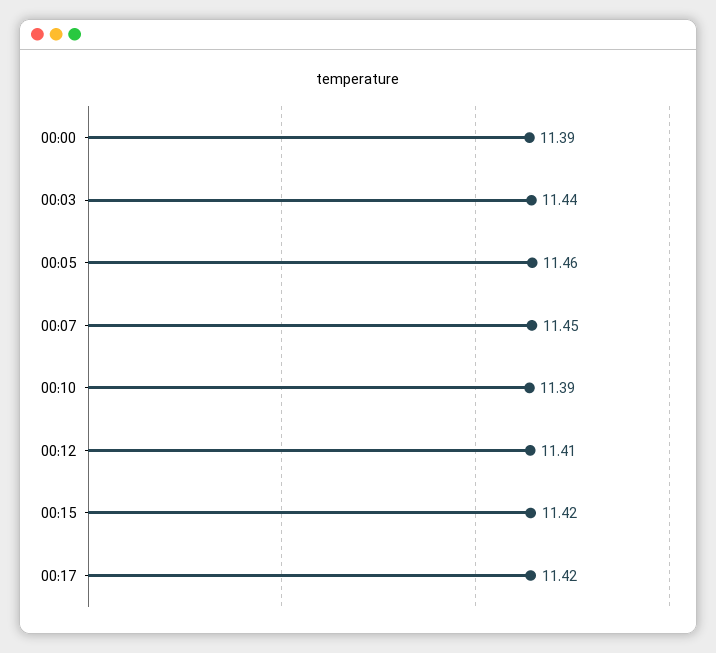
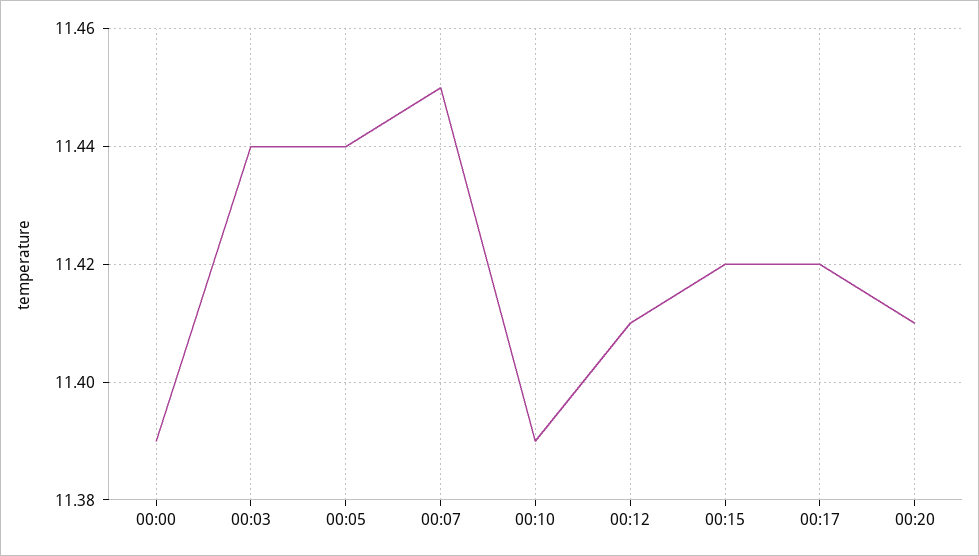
00:05: 11.46 -> 11.44
00:20: none -> 11.41

